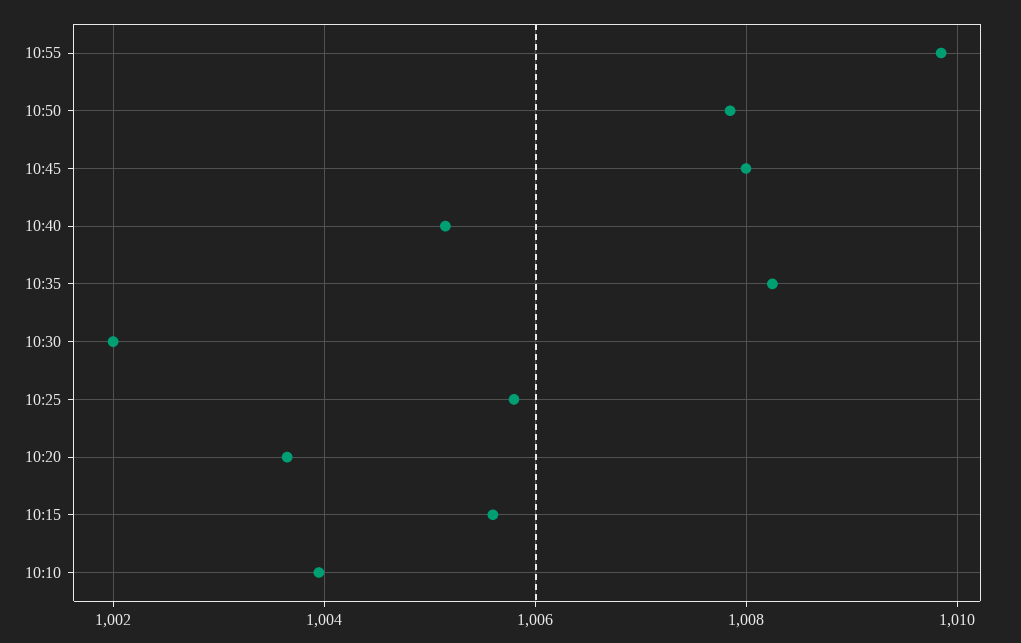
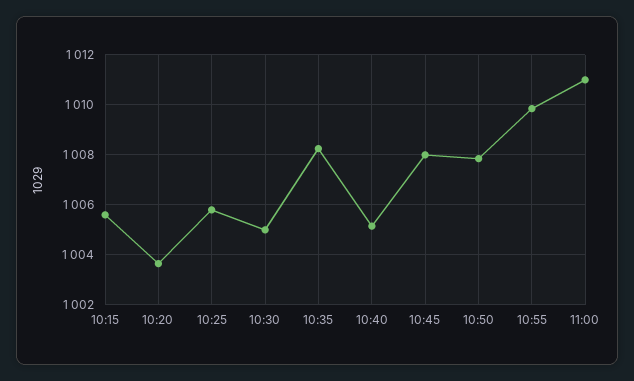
10:30: 1002 -> 1005
10:10: 1004 -> none
11:00: none -> 1011

